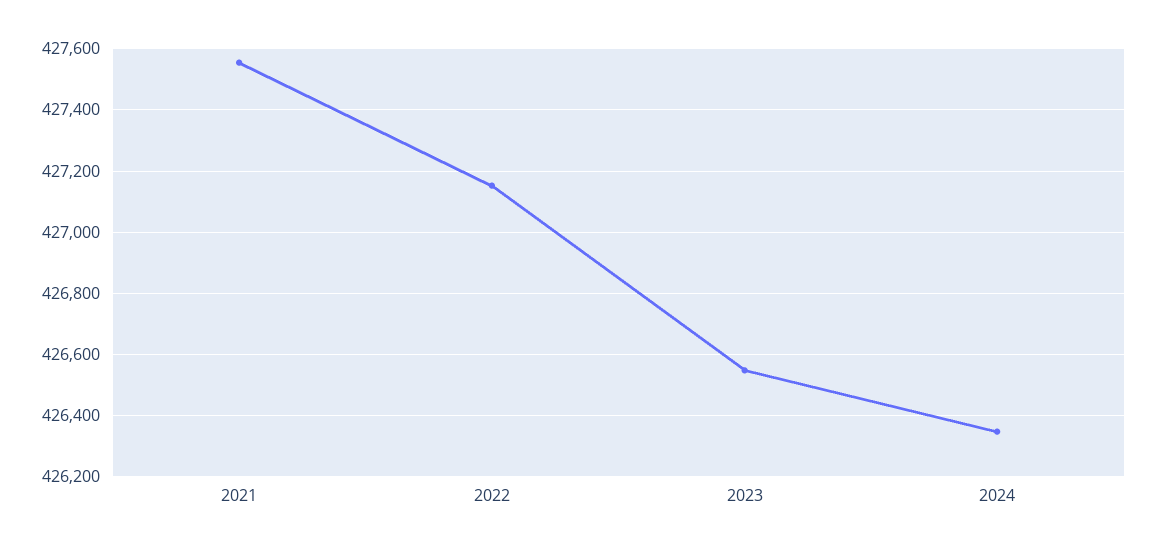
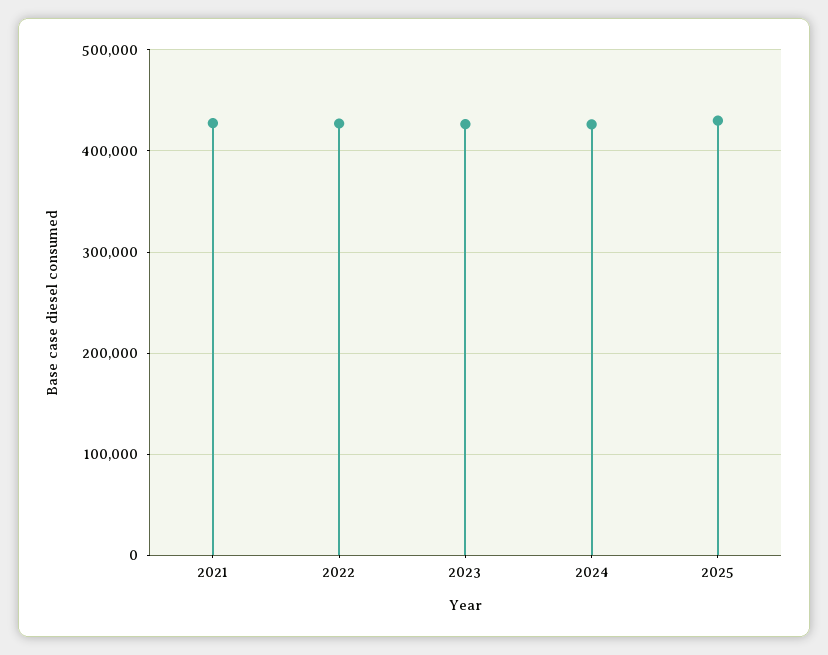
2025: none -> 430000

